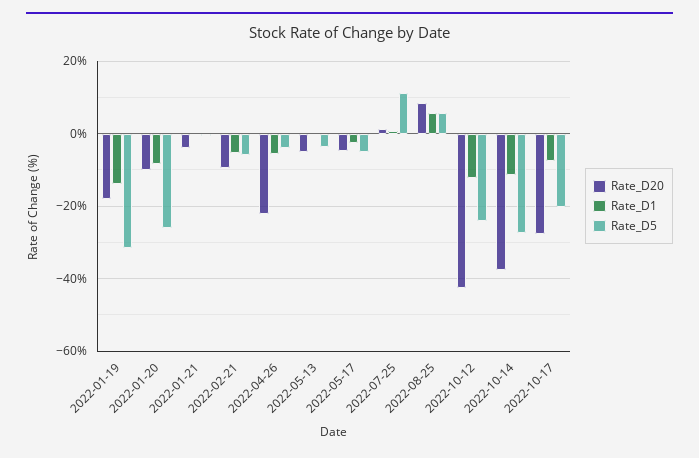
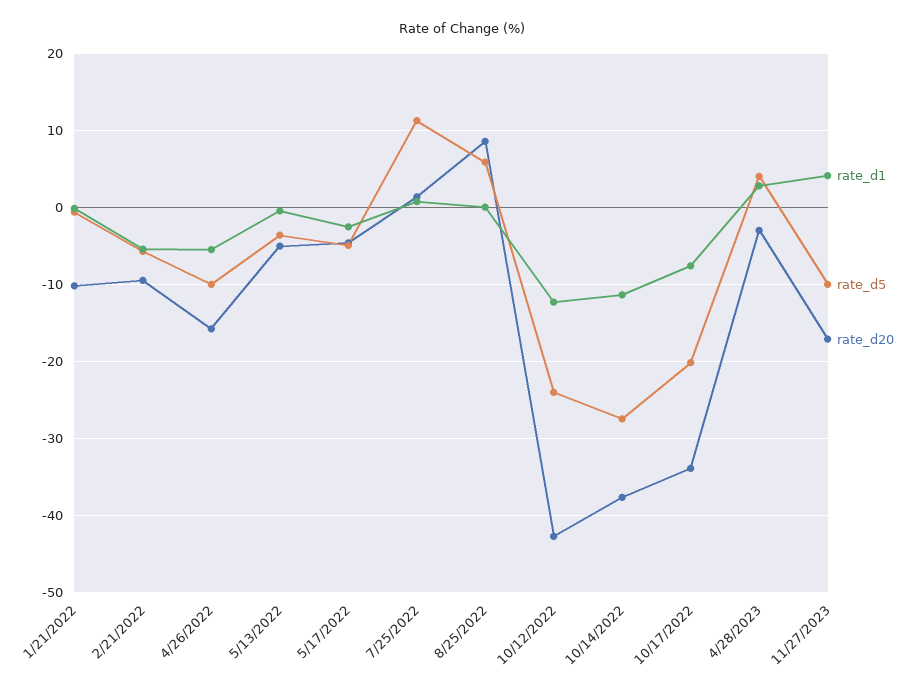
Rate_D20, 2022-01-19: -18 -> none
Rate_D1, 2022-01-19: -14 -> none
Rate_D5, 2022-01-19: -32 -> none
Rate_D20, 2022-01-20: -10 -> none
Rate_D1, 2022-01-20: -8 -> none
Rate_D5, 2022-01-20: -26 -> none
Rate_D20, 2022-01-21: -4 -> -10
Rate_D20, 2022-04-26: -22 -> -16
Rate_D5, 2022-04-26: -4 -> -10
Rate_D1, 2022-08-25: 6 -> 0
Rate_D20, 2022-10-17: -28 -> -34
Rate_D1, 4/28/2023: none -> 3
Rate_D5, 4/28/2023: none -> 4
Rate_D20, 4/28/2023: none -> -3
Rate_D1, 11/27/2023: none -> 4
Rate_D5, 11/27/2023: none -> -10
Rate_D20, 11/27/2023: none -> -17

